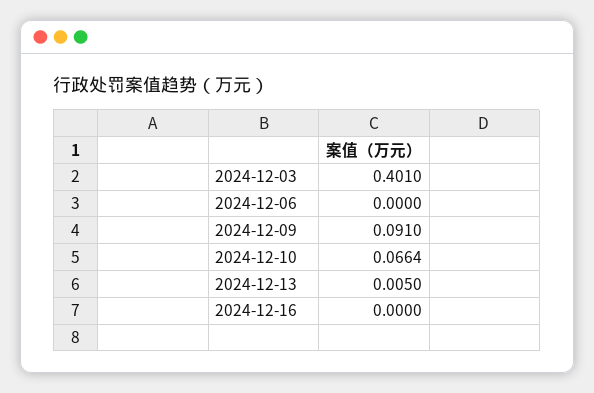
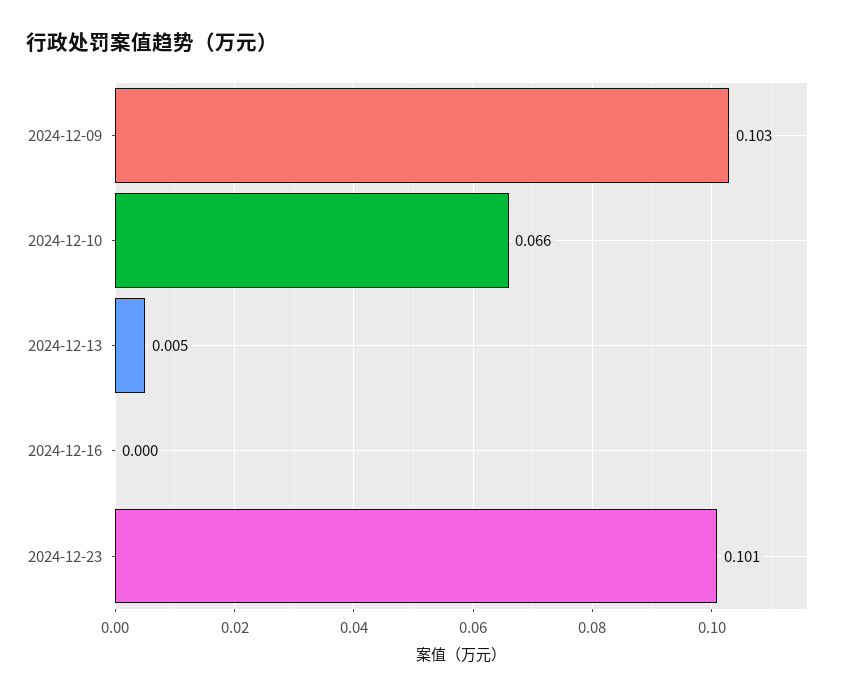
2024-12-03: 0.401 -> none
2024-12-06: 0 -> none
2024-12-09: 0.091 -> 0.103
2024-12-23: none -> 0.101

